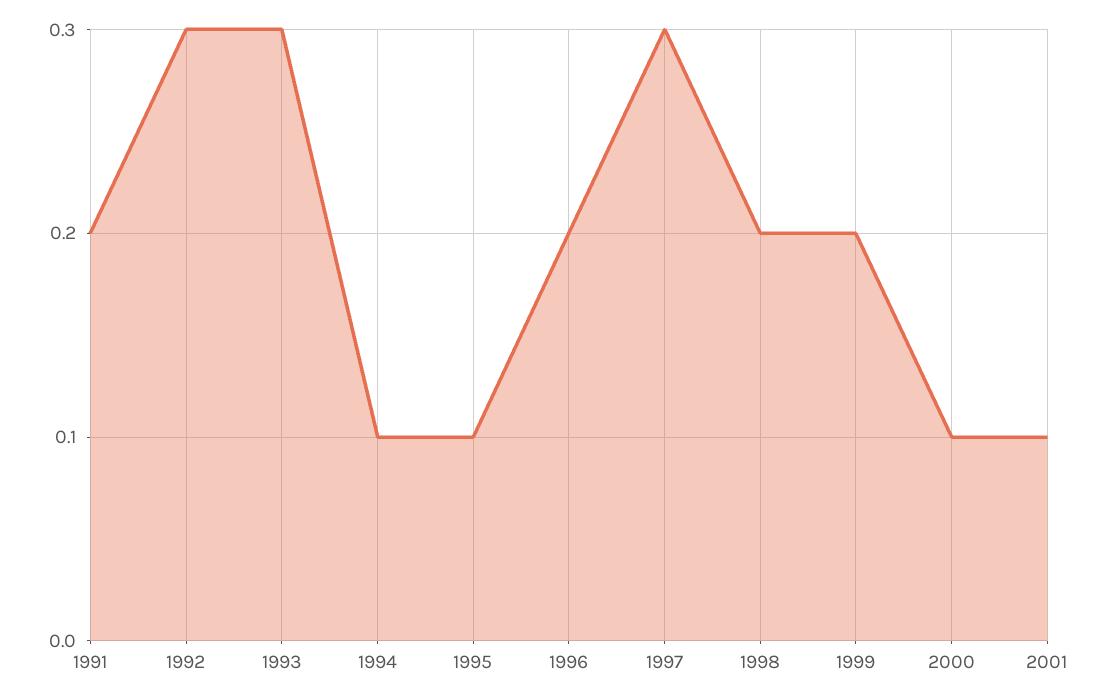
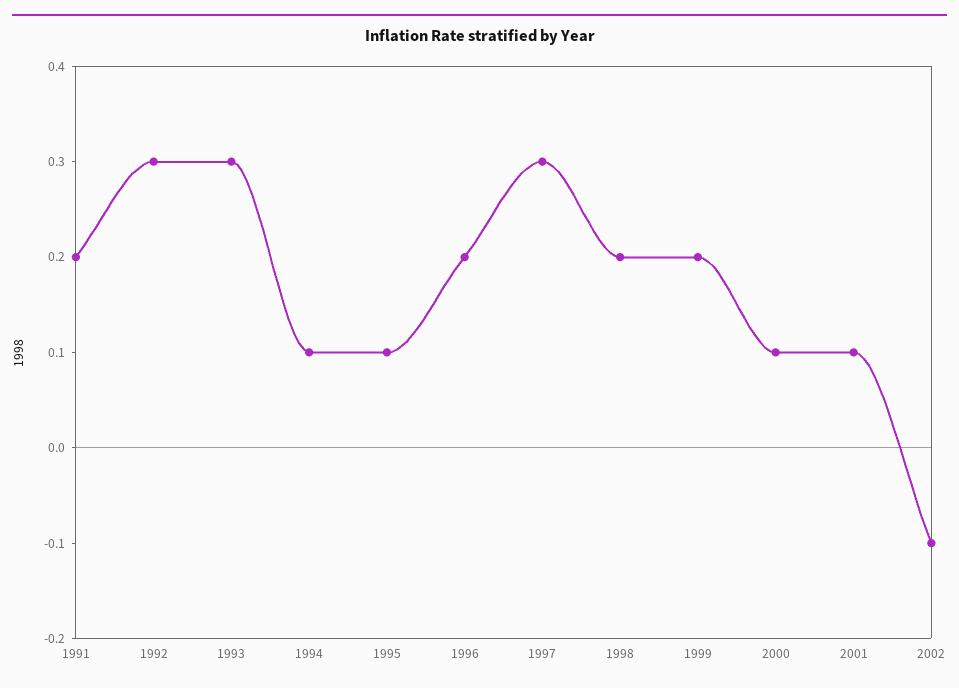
2002: none -> -0.1

